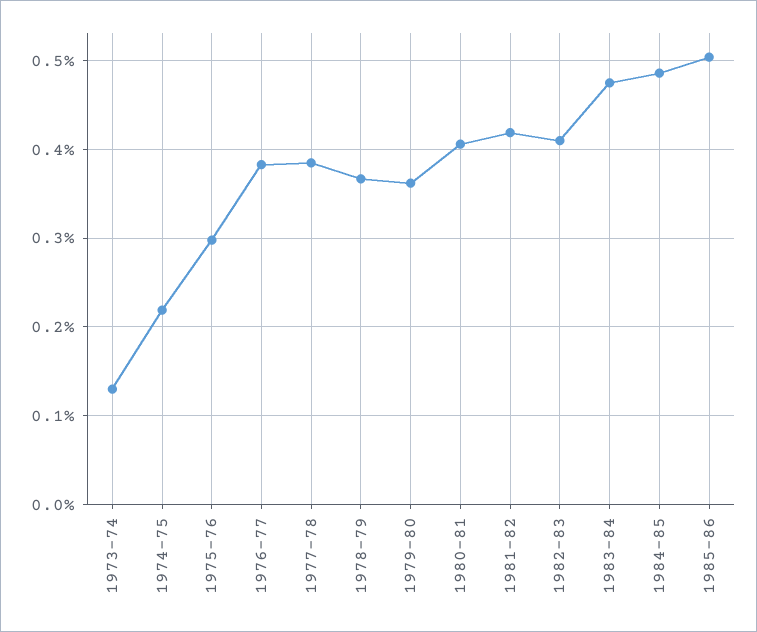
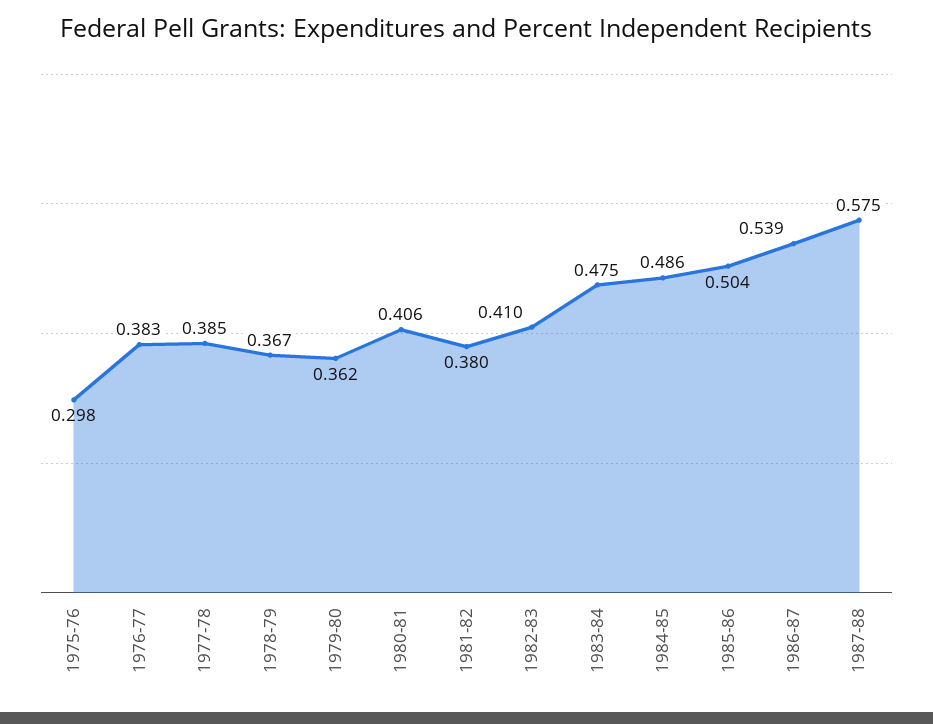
1973-74: 0.13 -> none
1974-75: 0.22 -> none
1981-82: 0.42 -> 0.38
1986-87: none -> 0.539
1987-88: none -> 0.575

